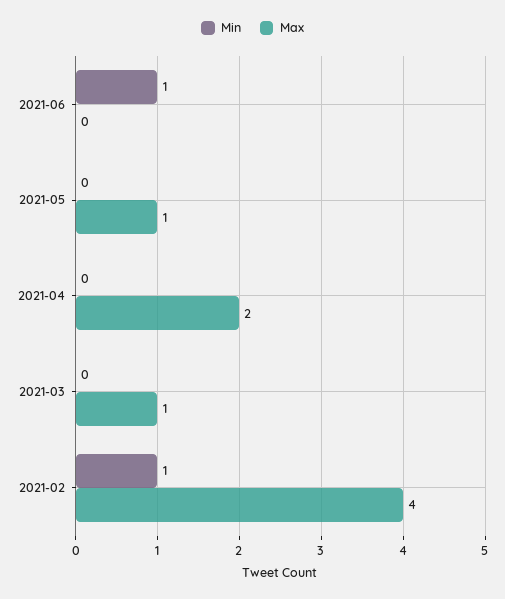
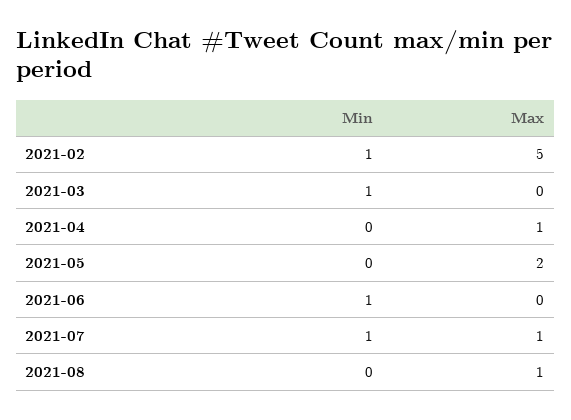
Max, 2021-05: 1 -> 2
Max, 2021-04: 2 -> 1
Min, 2021-03: 0 -> 1
Max, 2021-03: 1 -> 0
Max, 2021-02: 4 -> 5
Min, 2021-07: none -> 1
Max, 2021-07: none -> 1
Min, 2021-08: none -> 0
Max, 2021-08: none -> 1

